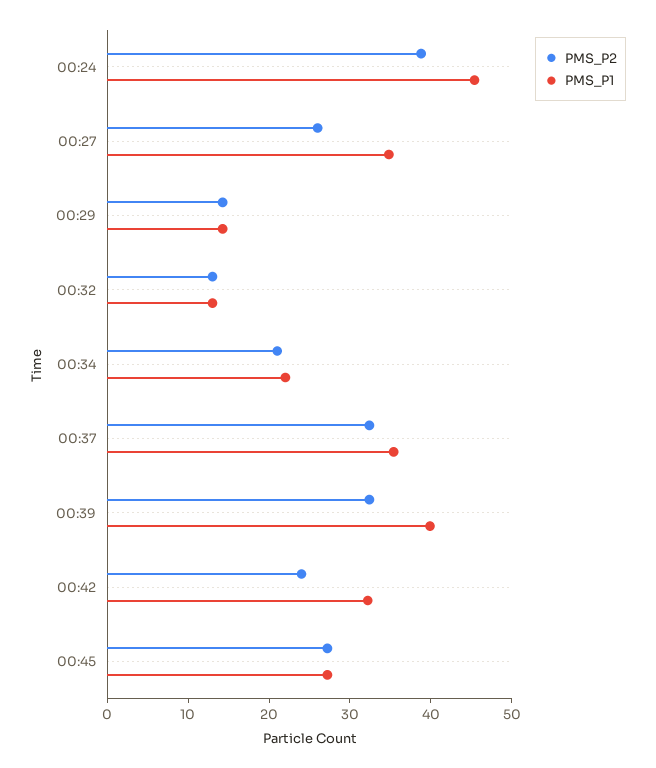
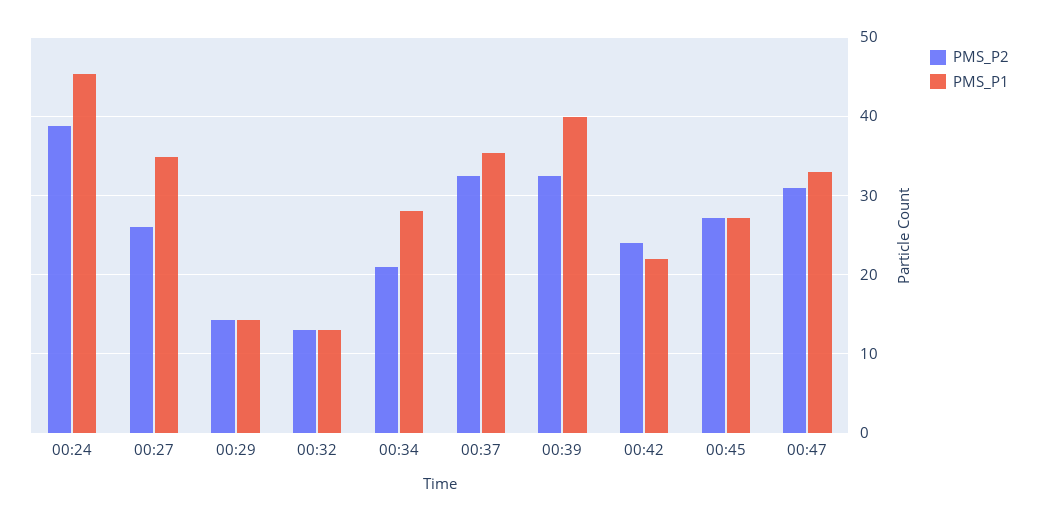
PMS_P1, 00:34: 22 -> 28
PMS_P1, 00:42: 32 -> 22
PMS_P2, 00:47: none -> 31
PMS_P1, 00:47: none -> 33

